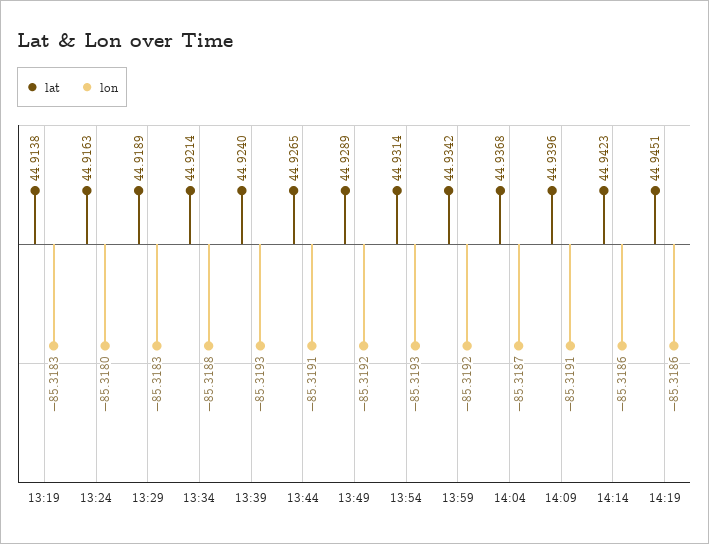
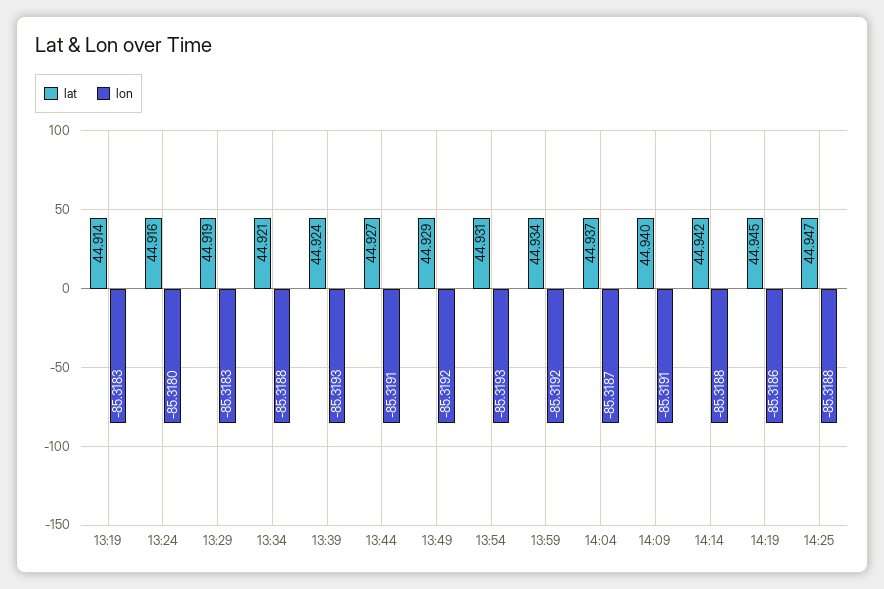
lon, 14:14: -85.3186 -> -85.3188
lat, 14:25: none -> 44.947
lon, 14:25: none -> -85.3188

